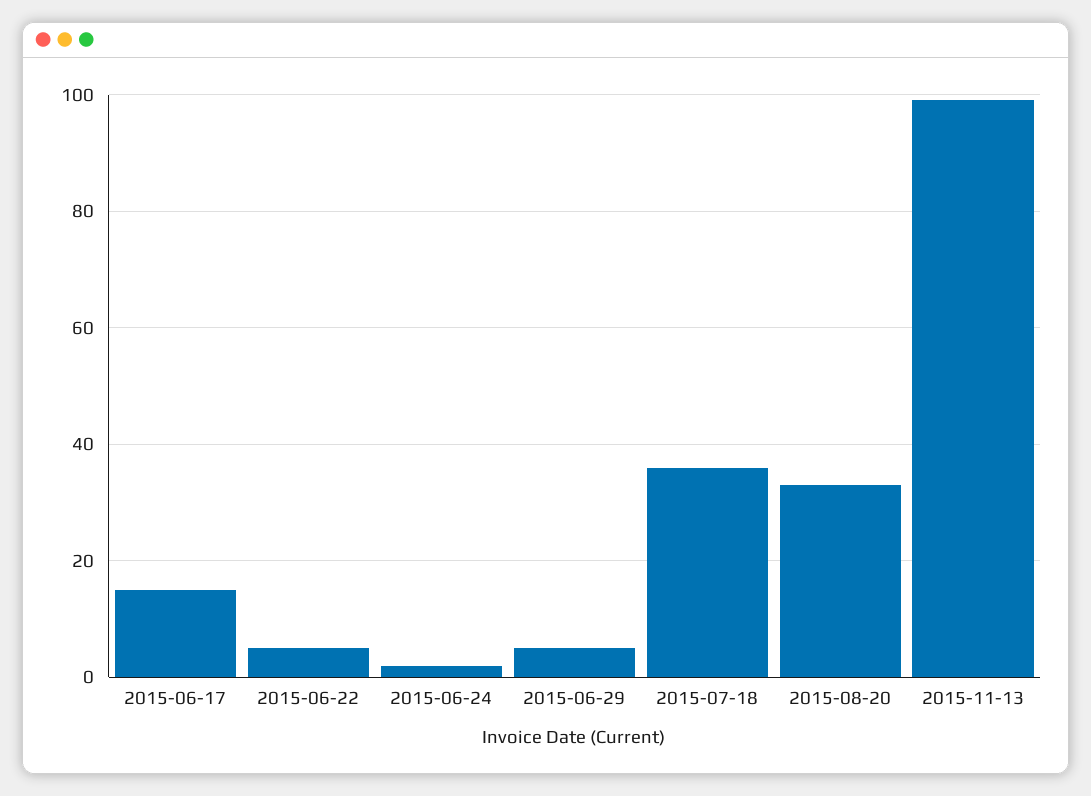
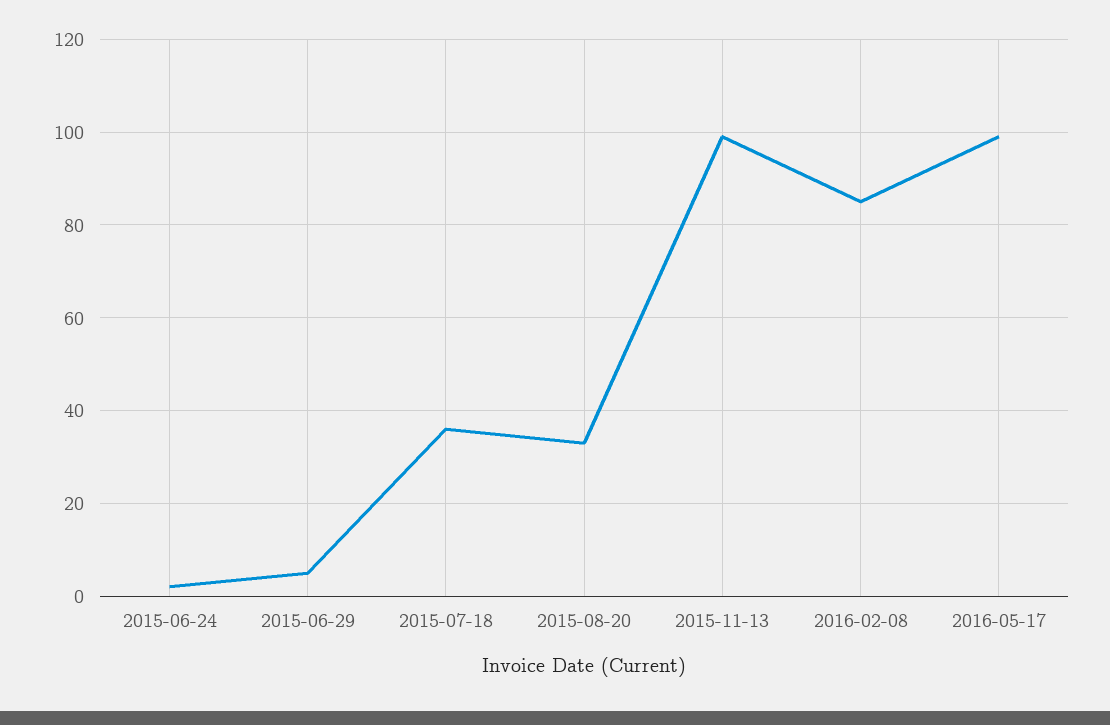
2015-06-17: 15 -> none
2015-06-22: 5 -> none
2016-02-08: none -> 85
2016-05-17: none -> 100

